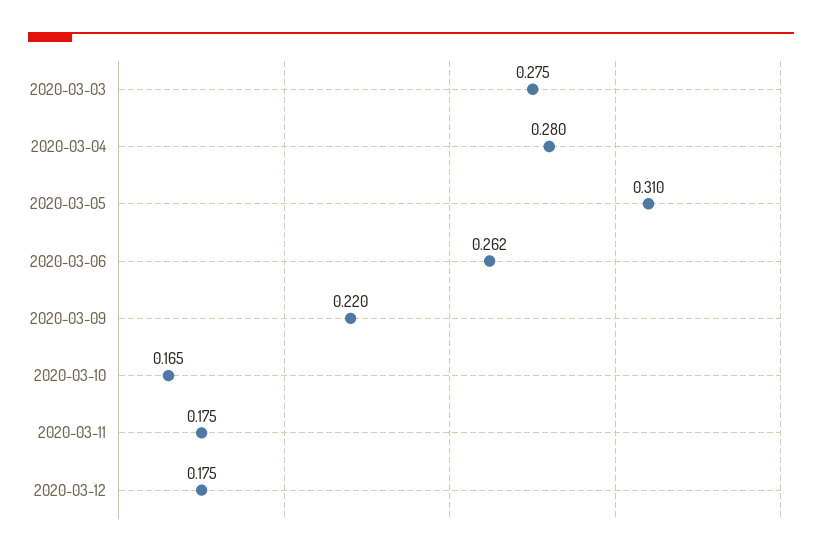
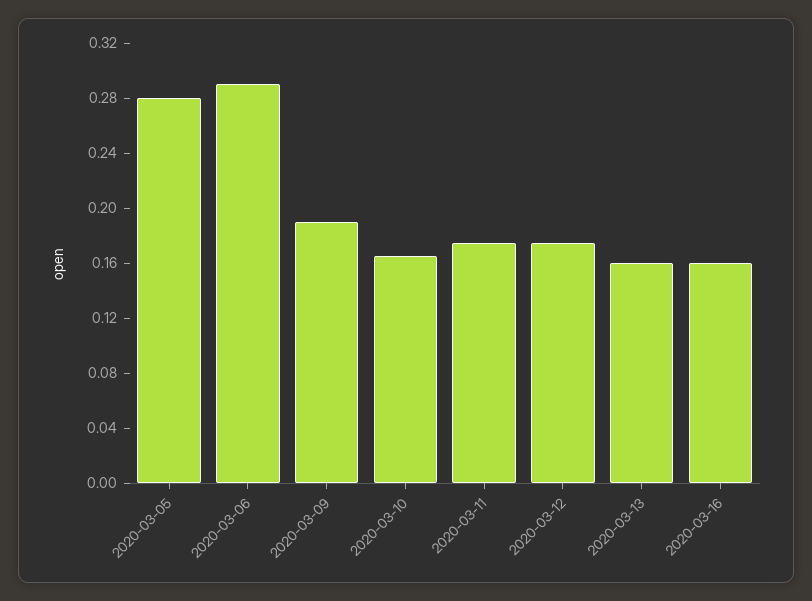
2020-03-03: 0.275 -> none
2020-03-04: 0.28 -> none
2020-03-05: 0.31 -> 0.28
2020-03-06: 0.262 -> 0.29
2020-03-09: 0.22 -> 0.19
2020-03-13: none -> 0.16
2020-03-16: none -> 0.16

